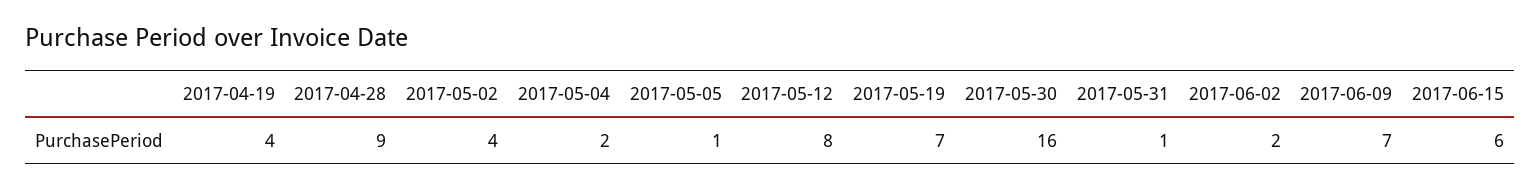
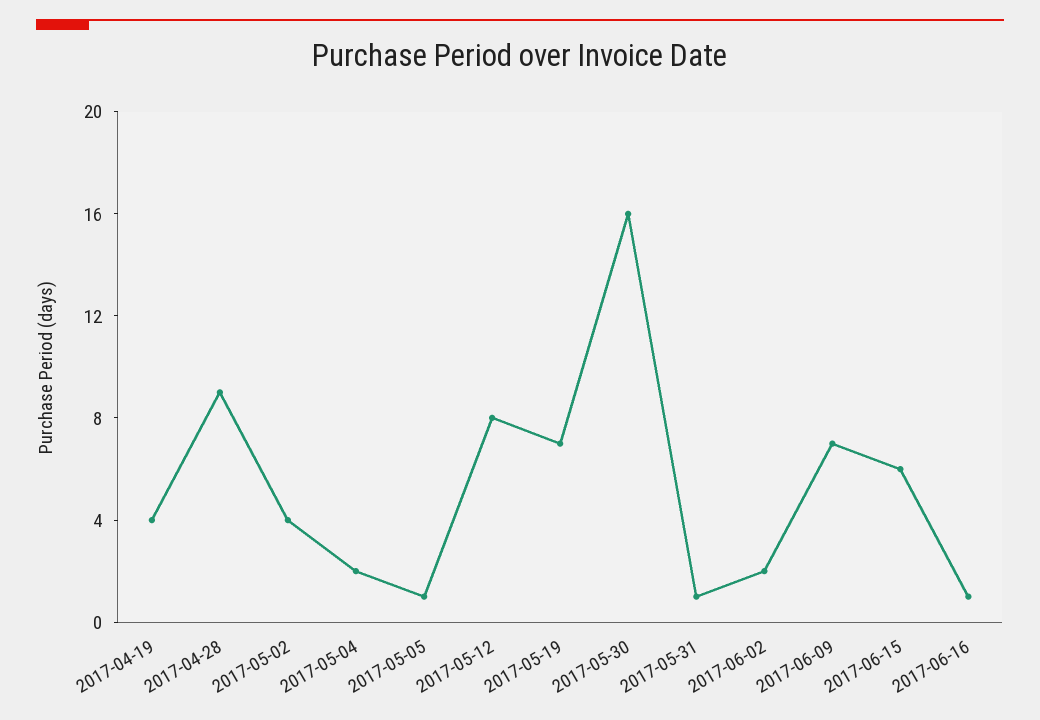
2017-06-16: none -> 1

